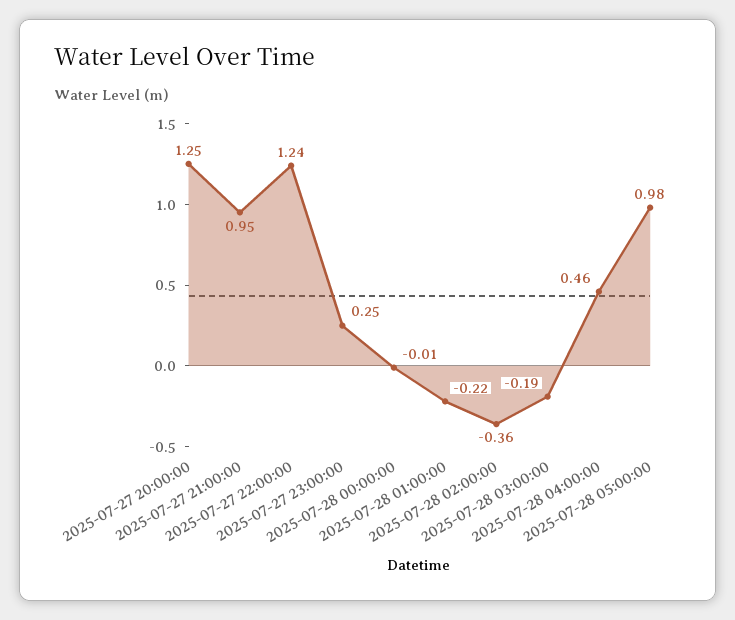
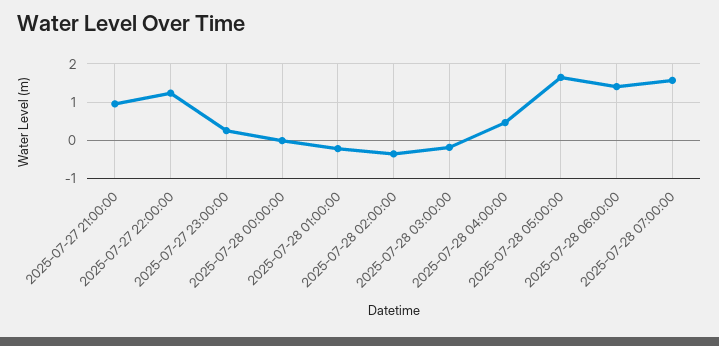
2025-07-27 20:00:00: 1.25 -> none
2025-07-28 05:00:00: 0.98 -> 1.6
2025-07-28 06:00:00: none -> 1.4
2025-07-28 07:00:00: none -> 1.6

